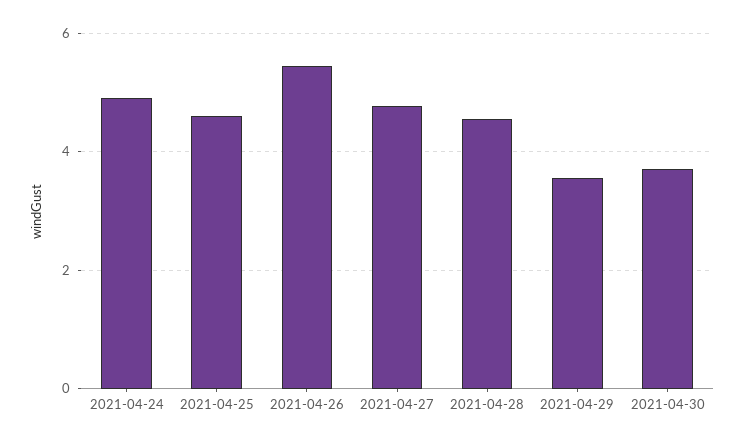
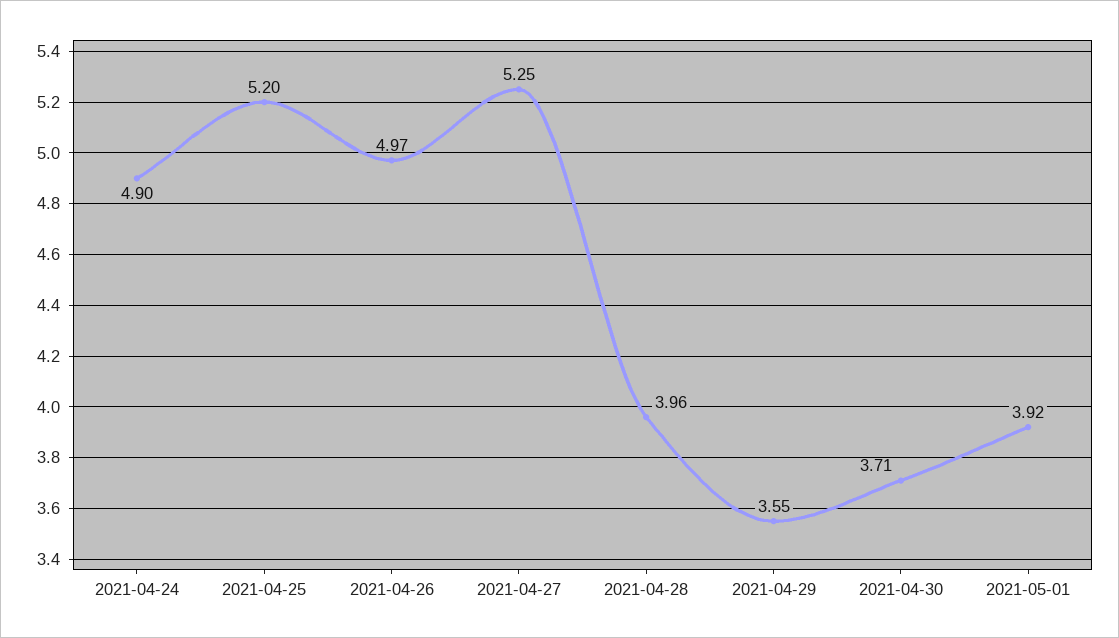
2021-04-25: 4.6 -> 5.2
2021-04-26: 5.4 -> 4.97
2021-04-27: 4.8 -> 5.25
2021-04-28: 4.6 -> 3.96
2021-05-01: none -> 3.92

